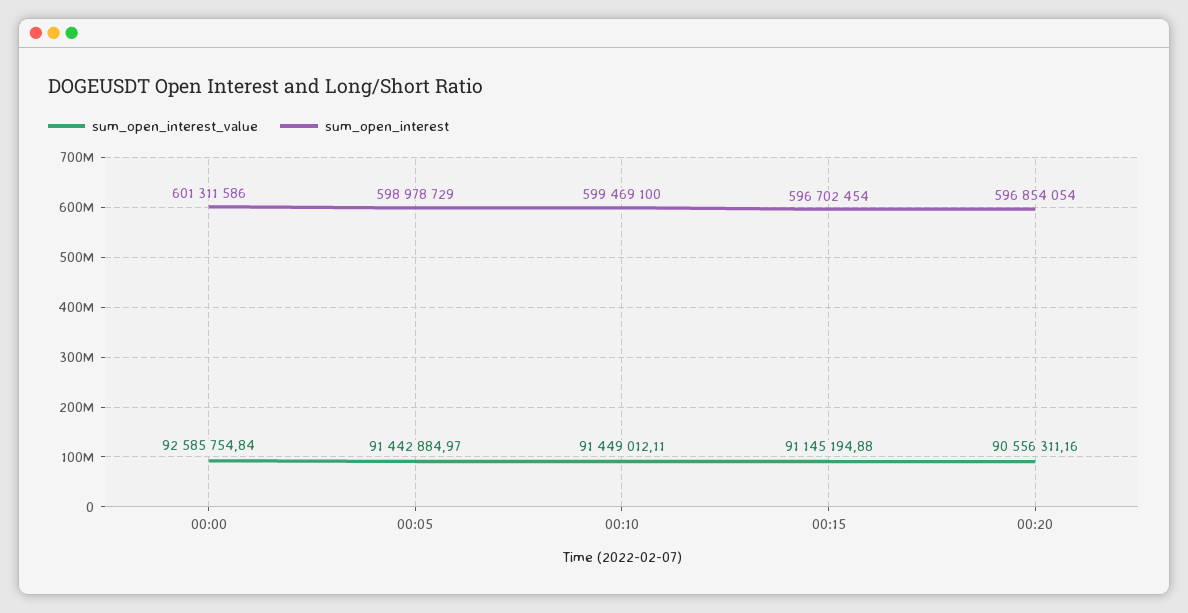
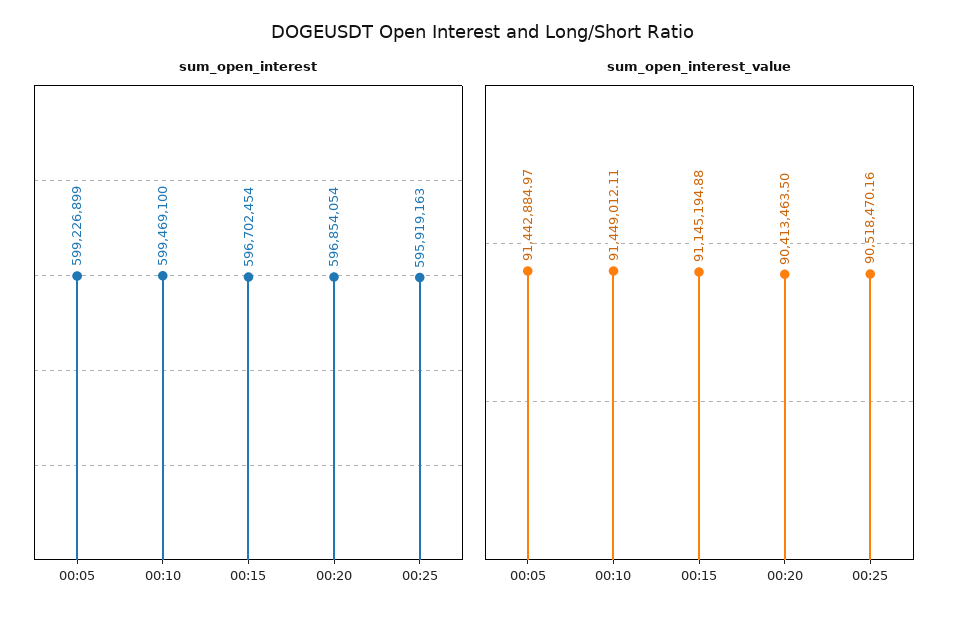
sum_open_interest_value, 00:00: 92585754.84 -> none
sum_open_interest, 00:00: 601311586 -> none
sum_open_interest, 00:05: 598978729 -> 599226899
sum_open_interest_value, 00:20: 90556311.16 -> 90413463.5
sum_open_interest, 00:25: none -> 595919163
sum_open_interest_value, 00:25: none -> 90518470.16

